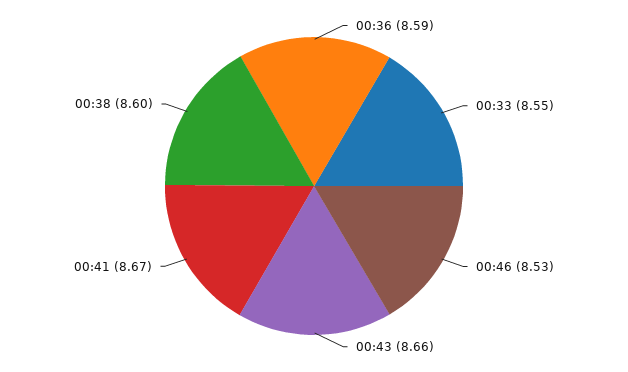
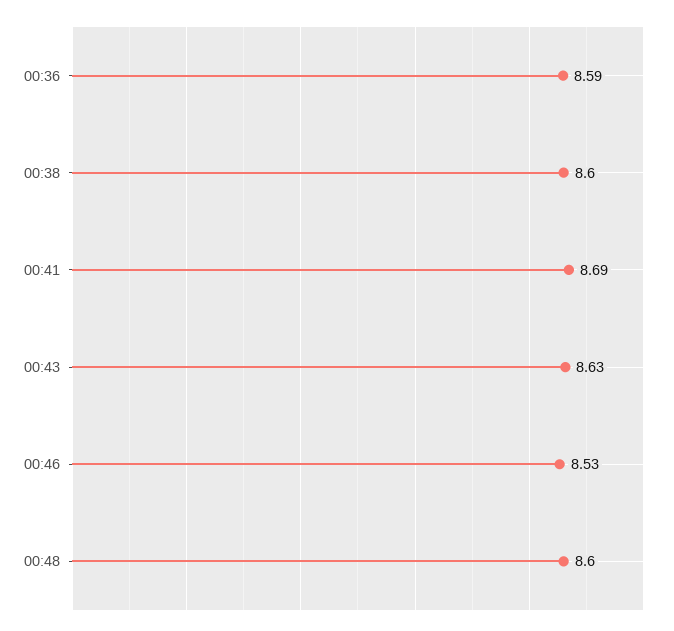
00:33: 8.55 -> none
00:43: 8.66 -> 8.63
00:41: 8.67 -> 8.69
00:48: none -> 8.6

